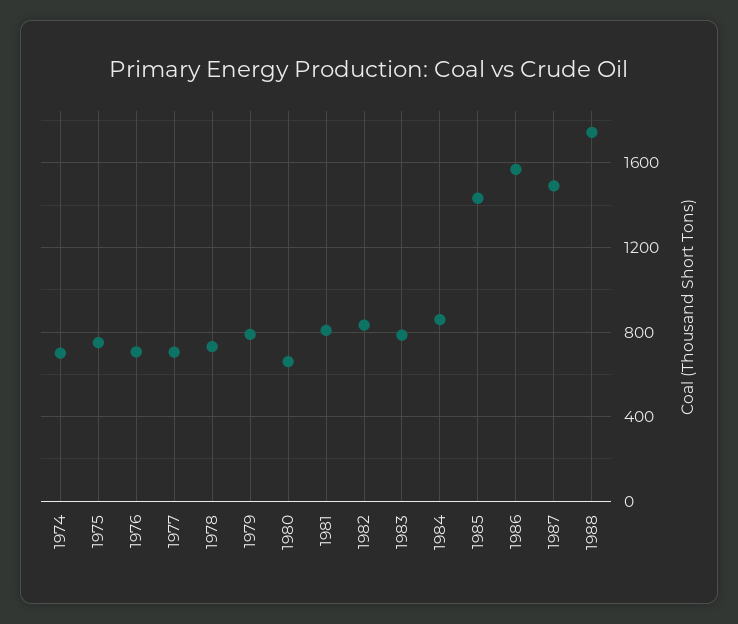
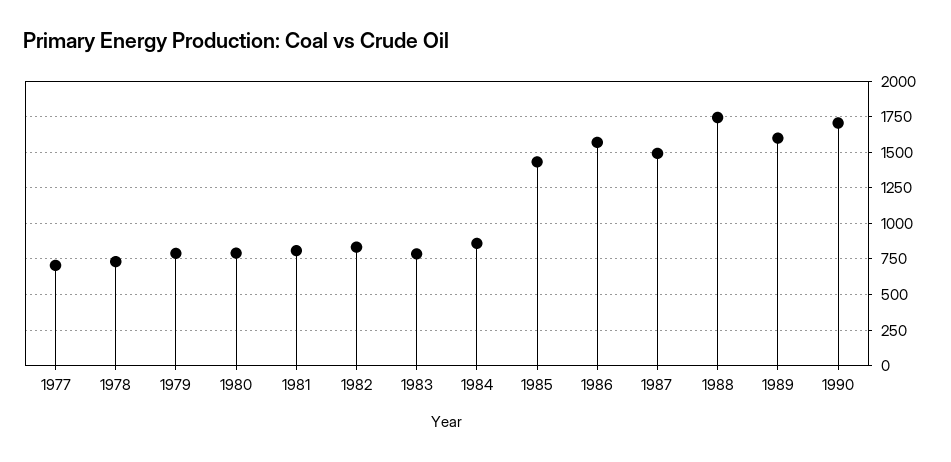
1974: 700 -> none
1975: 750 -> none
1976: 700 -> none
1980: 650 -> 800
1989: none -> 1600
1990: none -> 1700

